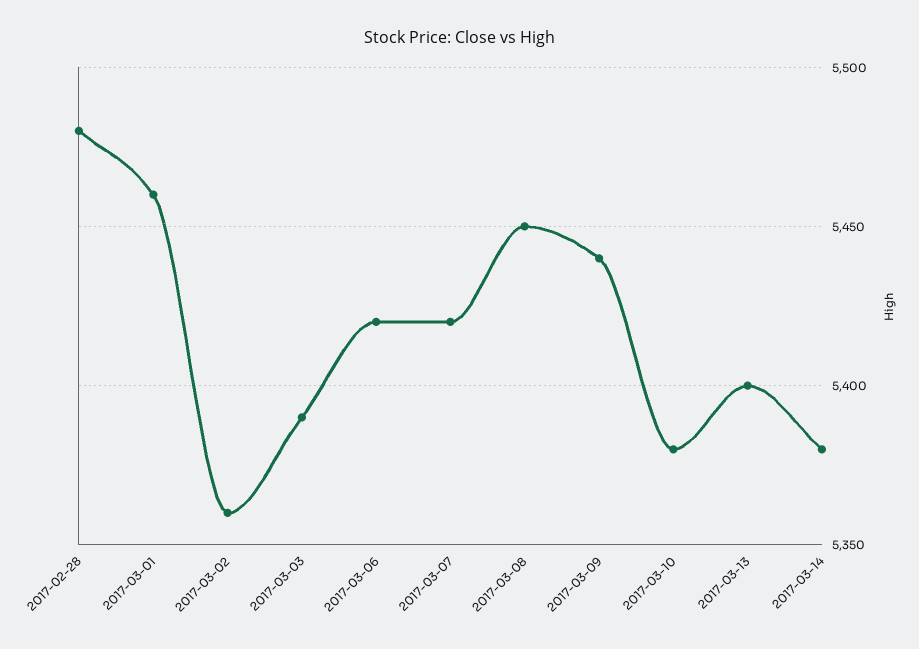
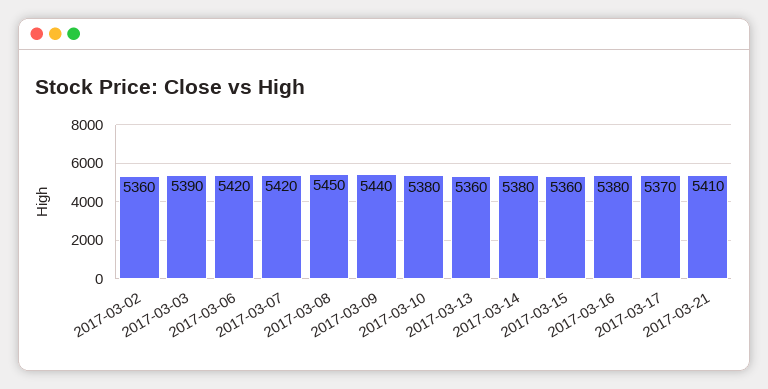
2017-02-28: 5480 -> none
2017-03-01: 5460 -> none
2017-03-13: 5400 -> 5360
2017-03-15: none -> 5360
2017-03-16: none -> 5380
2017-03-17: none -> 5370
2017-03-21: none -> 5410

